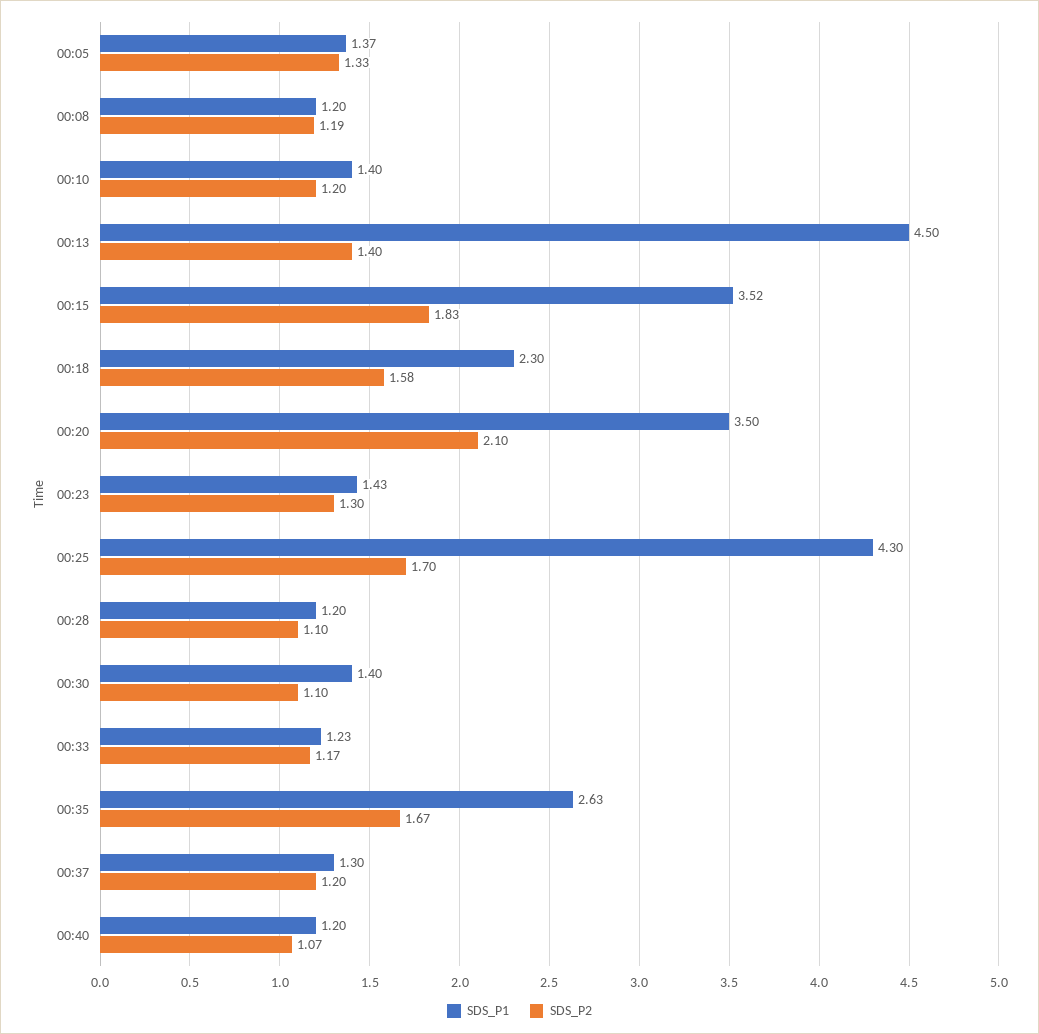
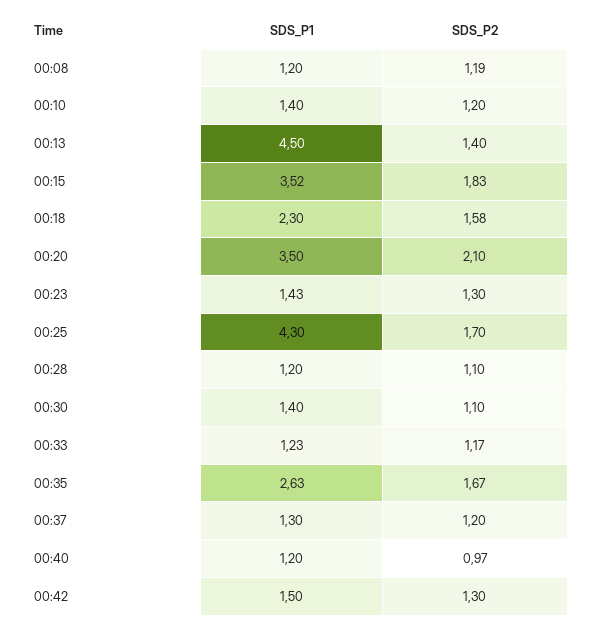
SDS_P1, 00:05: 1.37 -> none
SDS_P2, 00:05: 1.33 -> none
SDS_P2, 00:40: 1.07 -> 0.97
SDS_P1, 00:42: none -> 1.5
SDS_P2, 00:42: none -> 1.3

